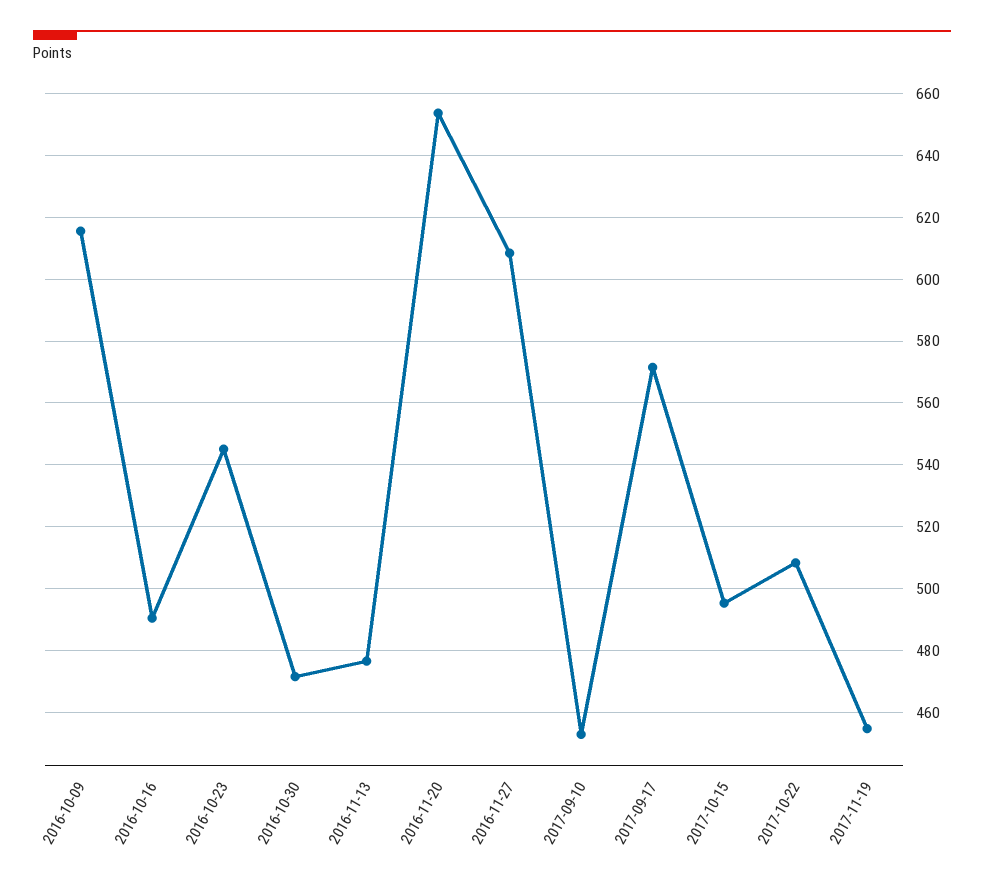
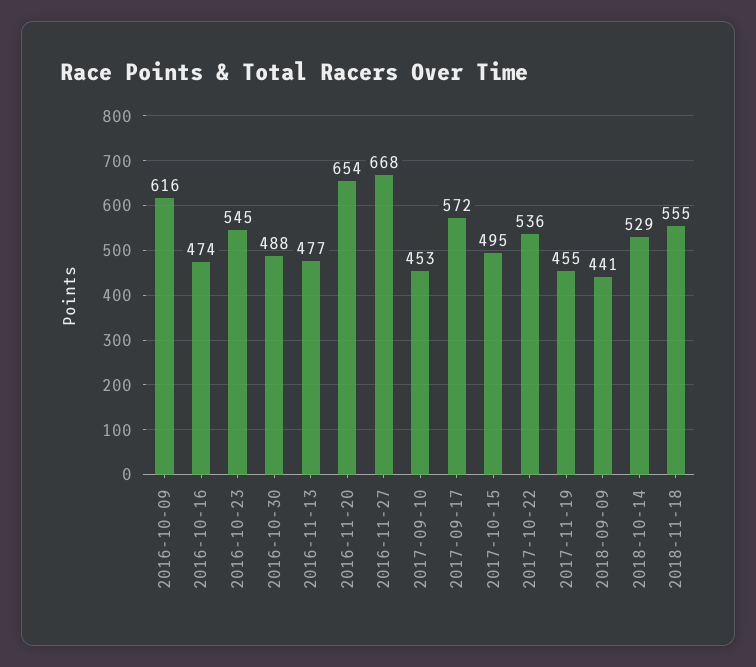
2016-10-16: 490 -> 474
2016-10-30: 472 -> 488
2016-11-27: 608 -> 668
2017-10-22: 508 -> 536
2018-09-09: none -> 441
2018-10-14: none -> 529
2018-11-18: none -> 555

